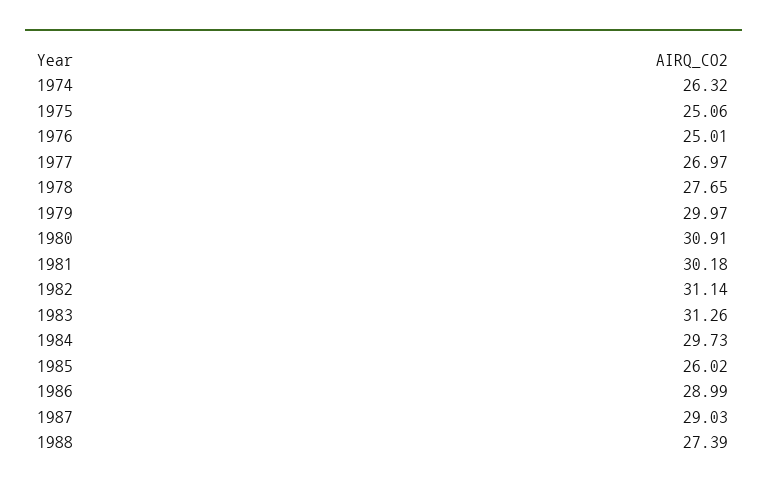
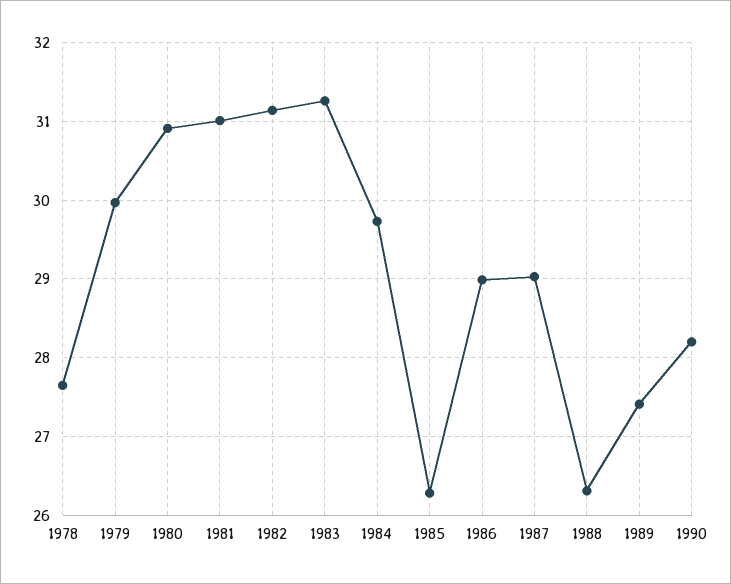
1974: 26.32 -> none
1975: 25.06 -> none
1976: 25.01 -> none
1977: 26.97 -> none
1981: 30.18 -> 31
1985: 26.02 -> 26.3
1988: 27.39 -> 26.3
1989: none -> 27.4
1990: none -> 28.2

